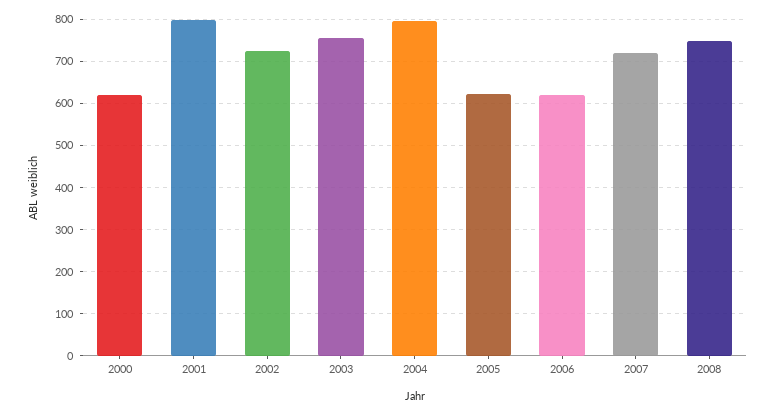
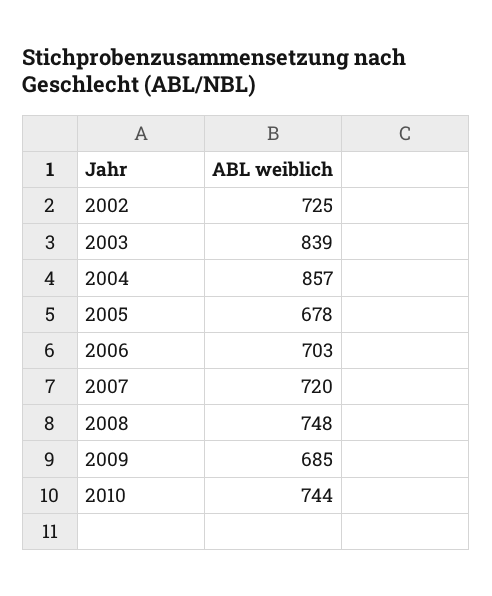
2000: 620 -> none
2001: 800 -> none
2003: 760 -> 839
2004: 800 -> 857
2005: 620 -> 678
2006: 620 -> 703
2009: none -> 685
2010: none -> 744

